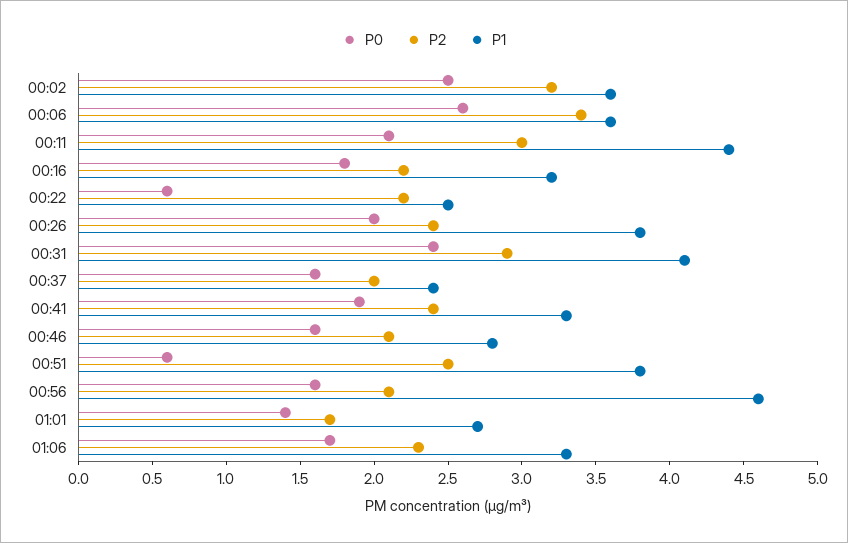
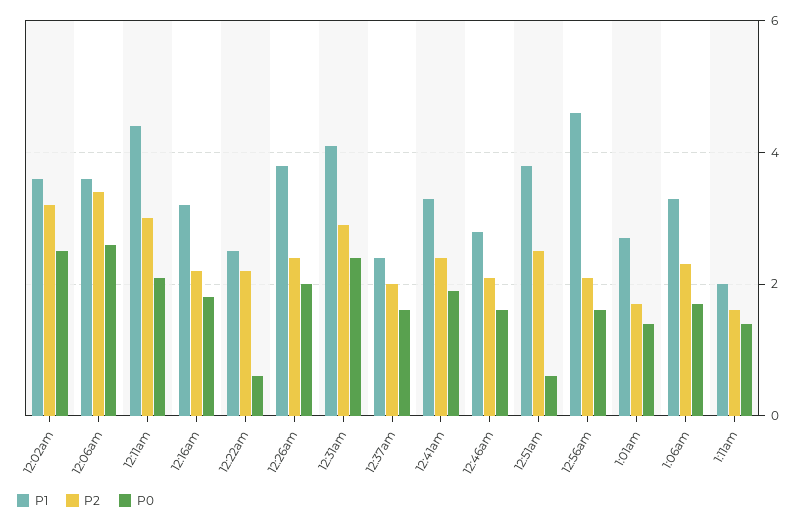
P1, 1:11am: none -> 2
P2, 1:11am: none -> 1.5
P0, 1:11am: none -> 1.5

